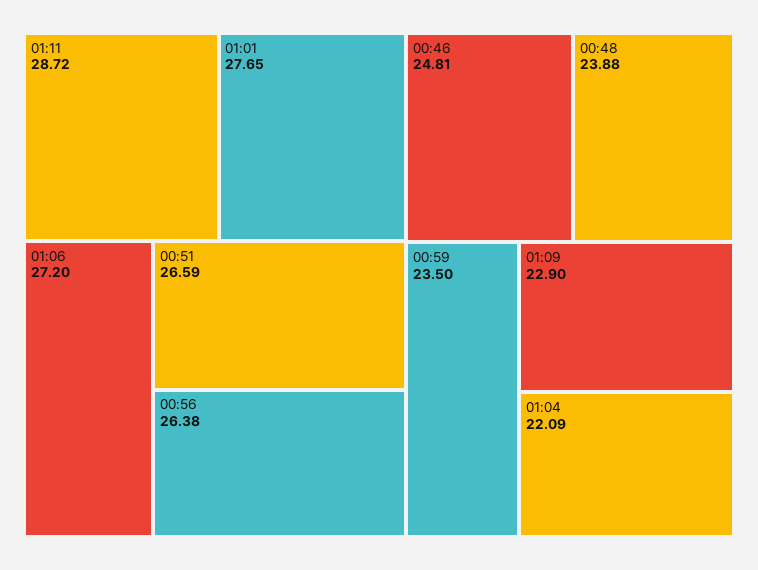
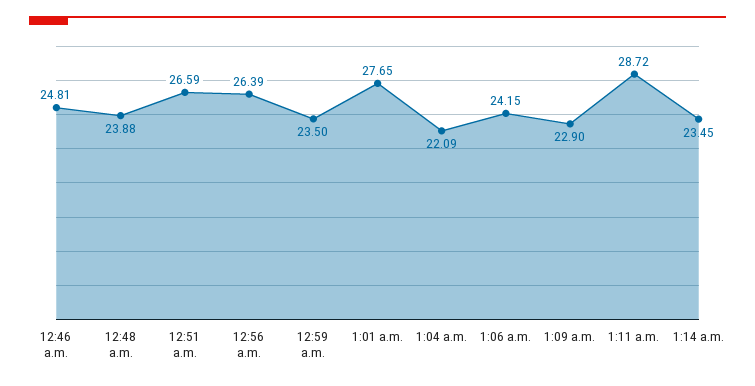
01:06: 27.2 -> 24.15
00:56: 26.38 -> 26.39
1:14 a.m.: none -> 23.45

